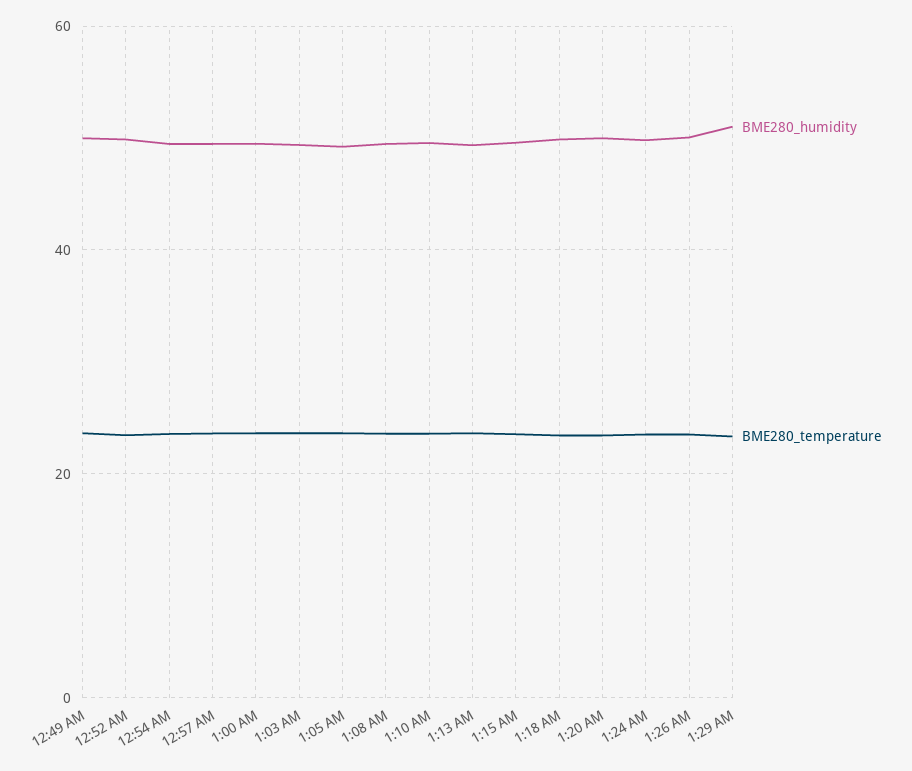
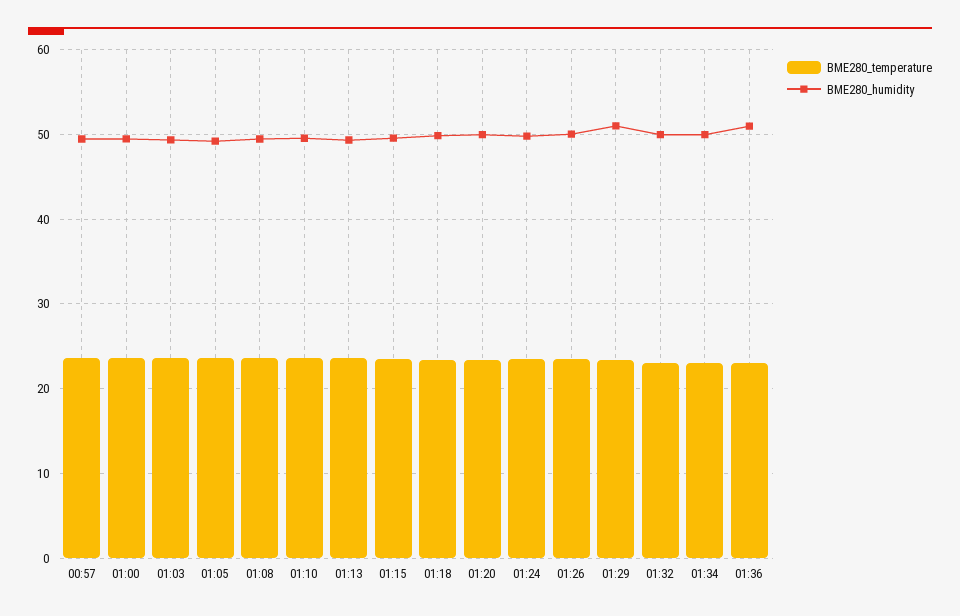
BME280_humidity, 12:49 AM: 50 -> none
BME280_temperature, 12:49 AM: 24 -> none
BME280_humidity, 12:52 AM: 50 -> none
BME280_temperature, 12:52 AM: 24 -> none
BME280_humidity, 12:54 AM: 50 -> none
BME280_temperature, 12:54 AM: 24 -> none
BME280_temperature, 01:32: none -> 23
BME280_humidity, 01:32: none -> 50
BME280_temperature, 01:34: none -> 23
BME280_humidity, 01:34: none -> 50
BME280_temperature, 01:36: none -> 23
BME280_humidity, 01:36: none -> 51

